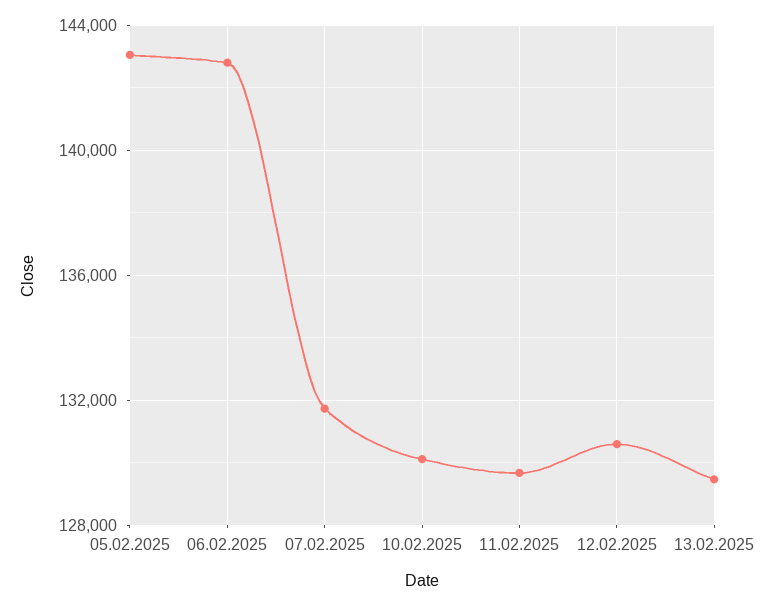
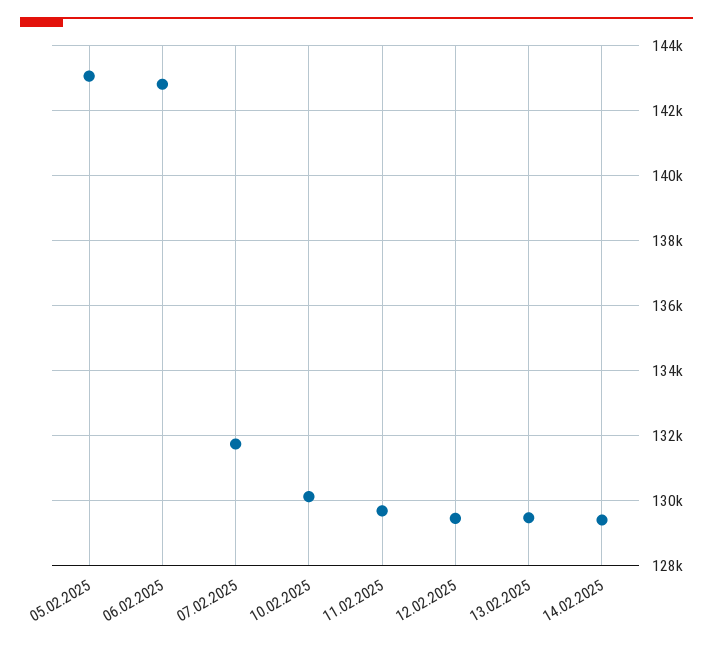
12.02.2025: 130500 -> 129400
14.02.2025: none -> 129400

